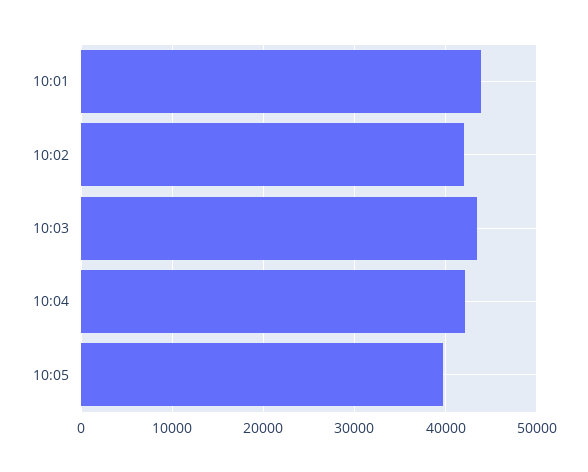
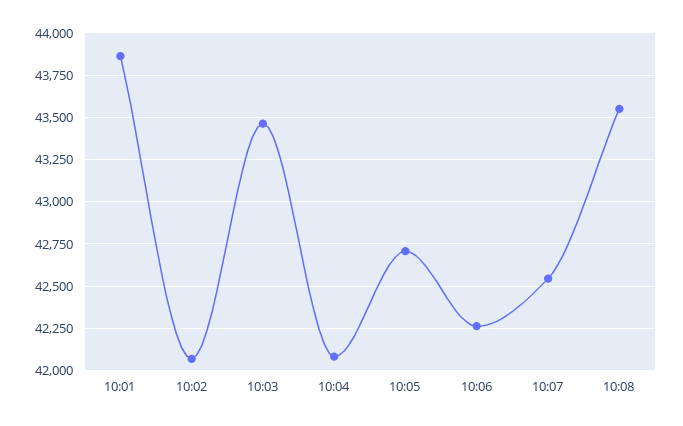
10:05: 40000 -> 42700
10:06: none -> 42250
10:07: none -> 42550
10:08: none -> 43550

